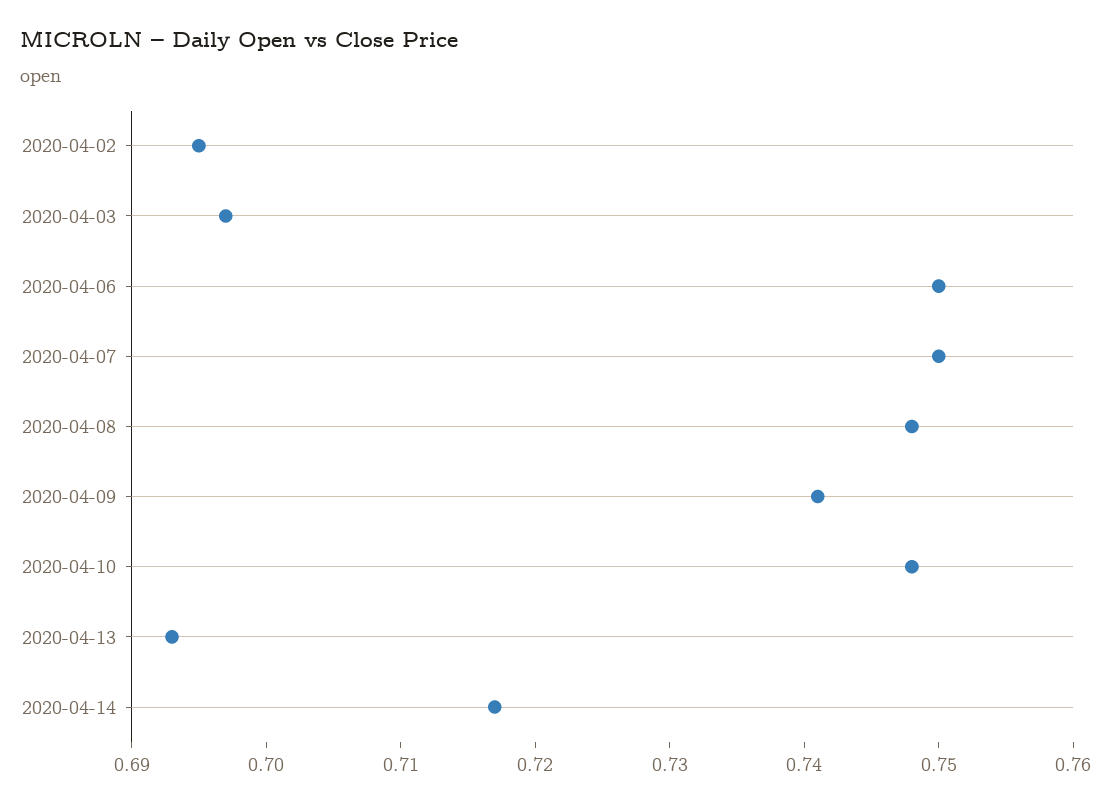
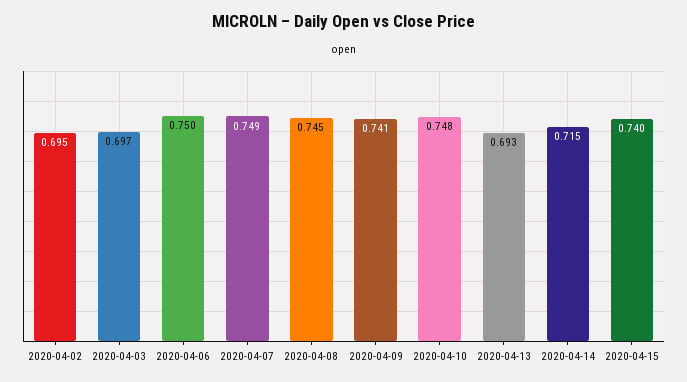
2020-04-07: 0.75 -> 0.749
2020-04-08: 0.748 -> 0.745
2020-04-14: 0.717 -> 0.715
2020-04-15: none -> 0.74

